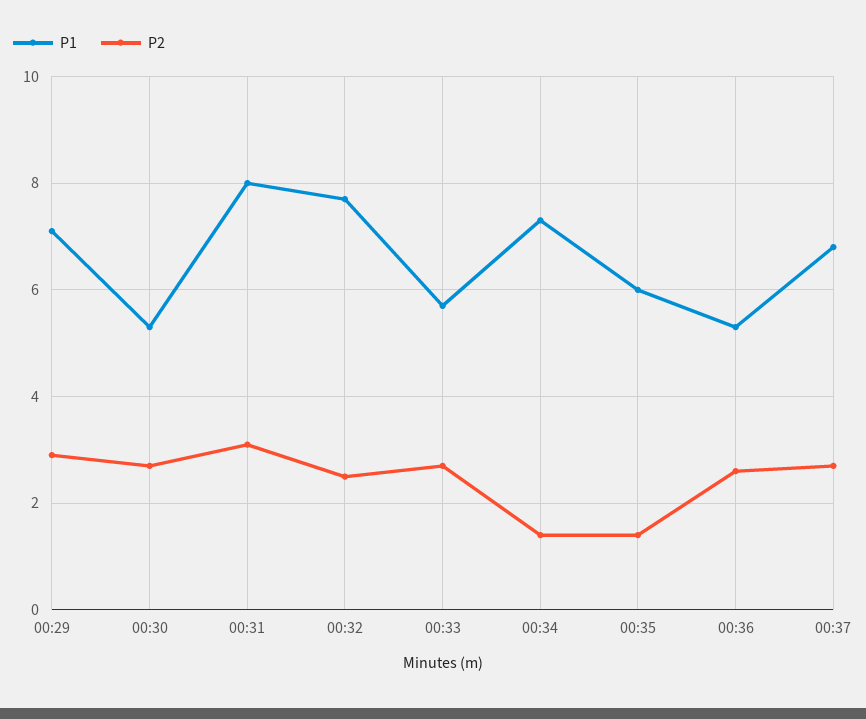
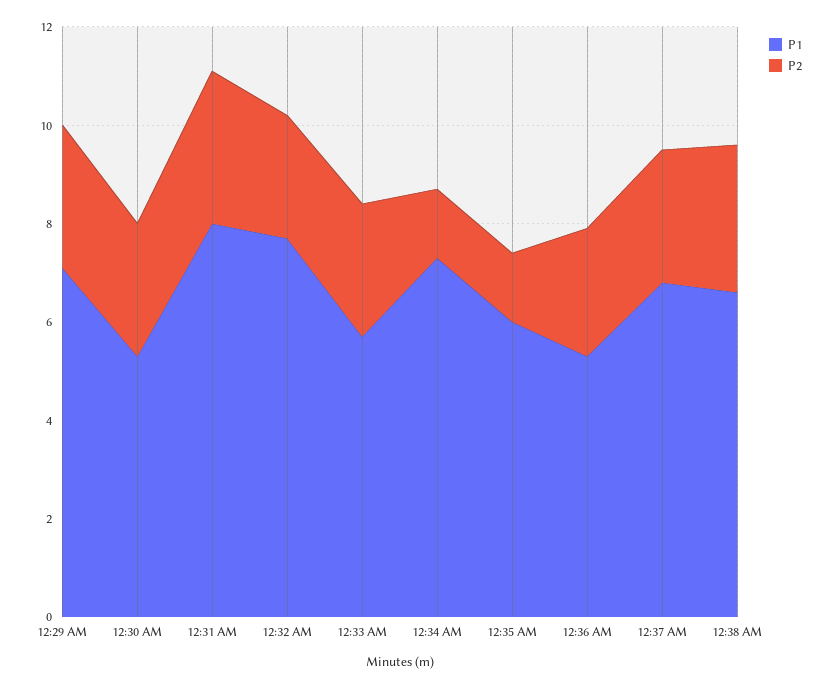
P1, 12:38 AM: none -> 6.5
P2, 12:38 AM: none -> 3

